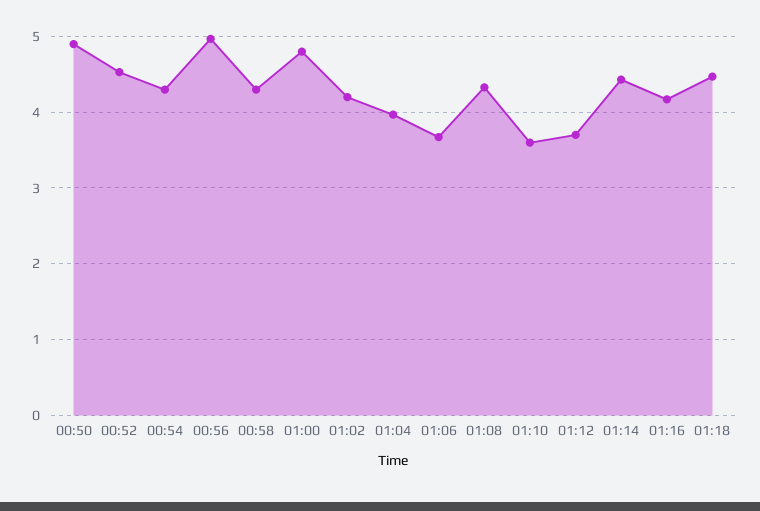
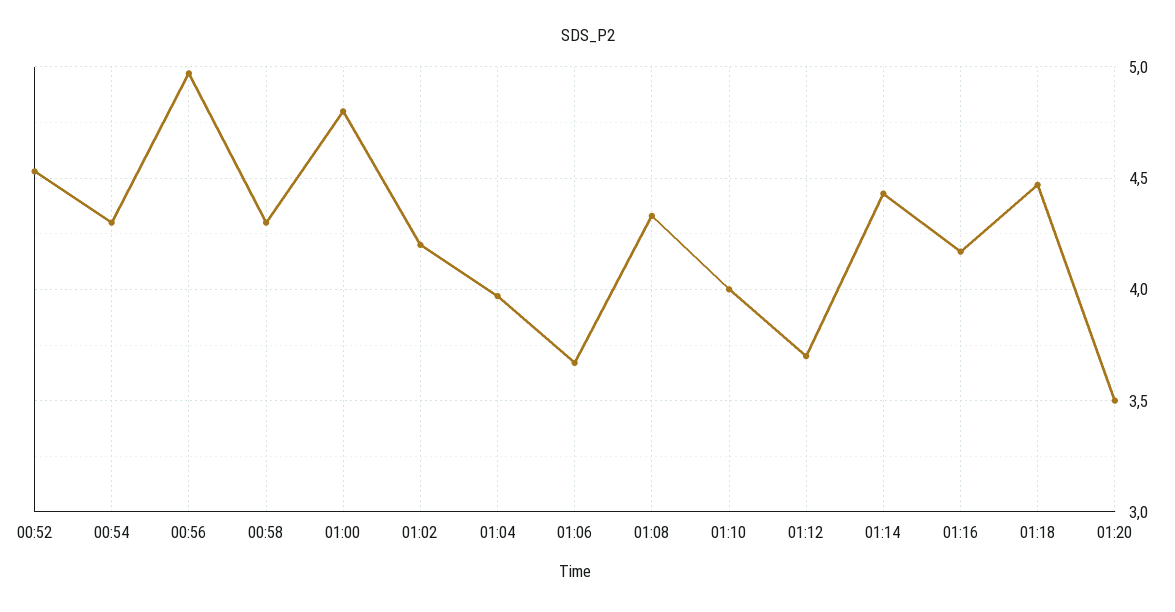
00:50: 4.9 -> none
01:10: 3.6 -> 4
01:20: none -> 3.5

